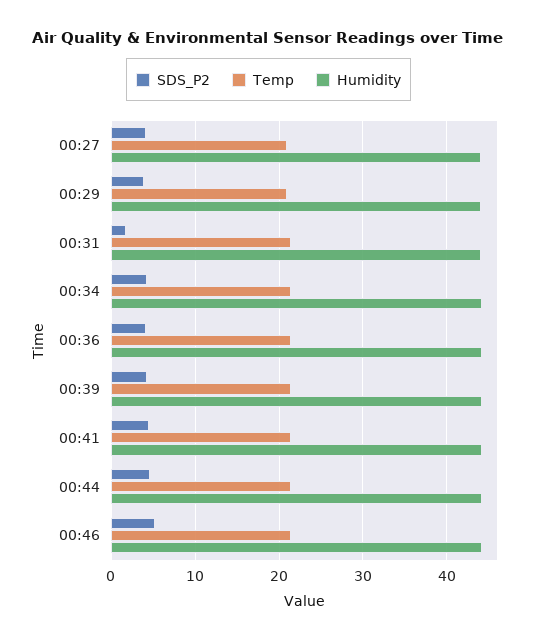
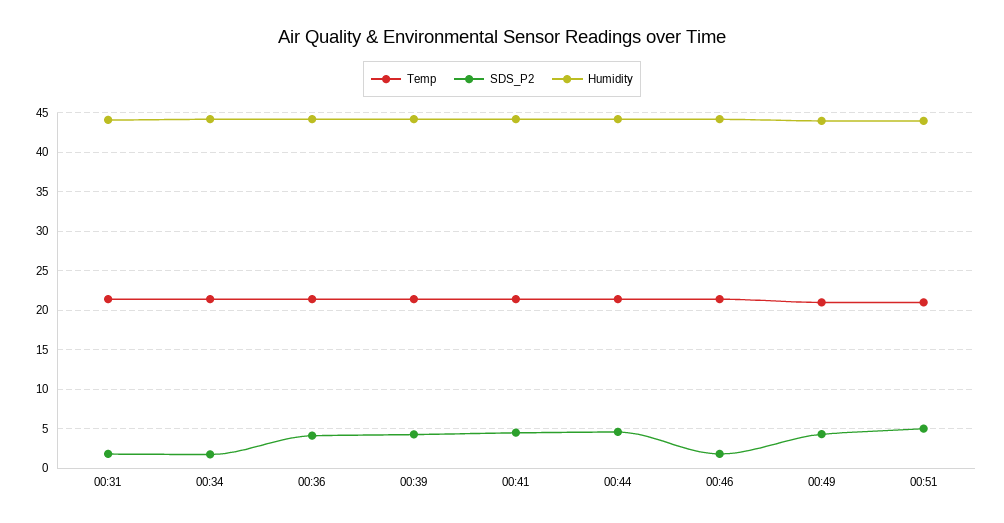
SDS_P2, 00:27: 4 -> none
Temp, 00:27: 21 -> none
Humidity, 00:27: 44 -> none
SDS_P2, 00:29: 4 -> none
Temp, 00:29: 21 -> none
Humidity, 00:29: 44 -> none
SDS_P2, 00:34: 4 -> 2
SDS_P2, 00:46: 5 -> 2
Temp, 00:49: none -> 21
SDS_P2, 00:49: none -> 4
Humidity, 00:49: none -> 44
Temp, 00:51: none -> 21
SDS_P2, 00:51: none -> 5
Humidity, 00:51: none -> 44

